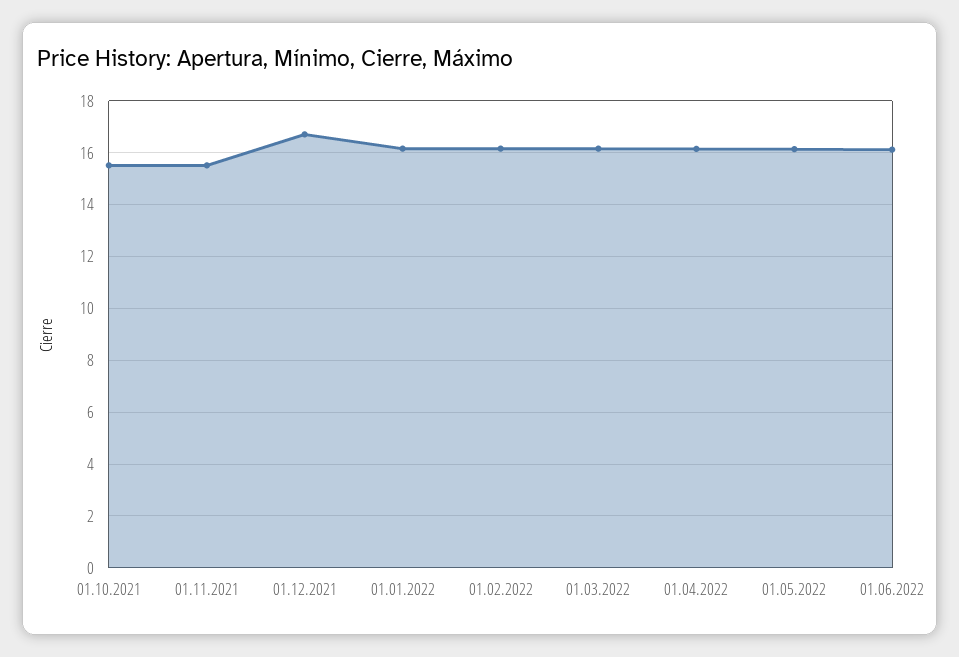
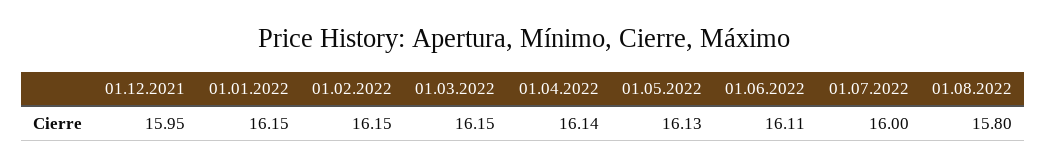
01.10.2021: 15.5 -> none
01.11.2021: 15.5 -> none
01.12.2021: 16.75 -> 15.95
01.07.2022: none -> 16
01.08.2022: none -> 15.8

